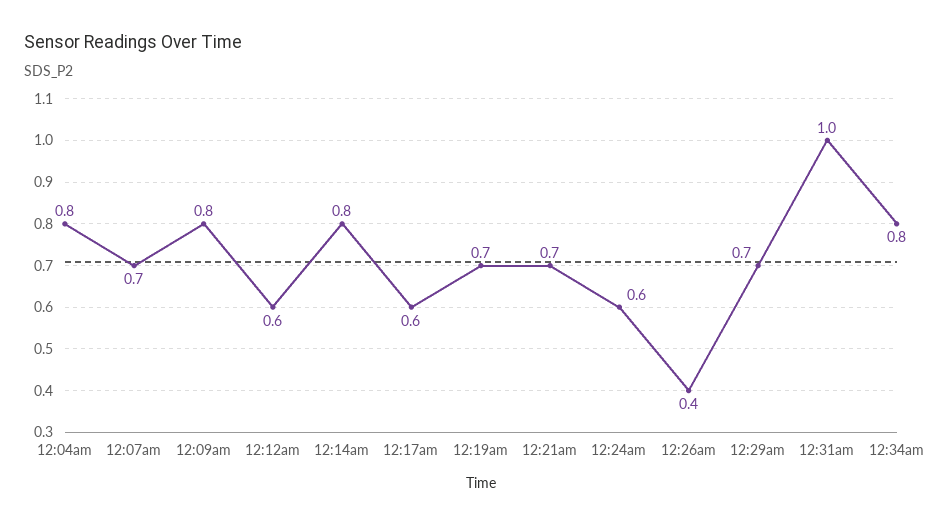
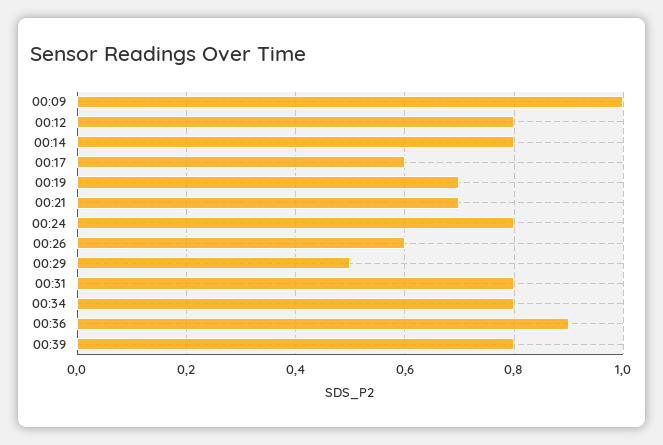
12:04am: 0.8 -> none
12:07am: 0.7 -> none
12:09am: 0.8 -> 1
12:12am: 0.6 -> 0.8
12:24am: 0.6 -> 0.8
12:26am: 0.4 -> 0.6
12:29am: 0.7 -> 0.5
12:31am: 1 -> 0.8
00:36: none -> 0.9
00:39: none -> 0.8

